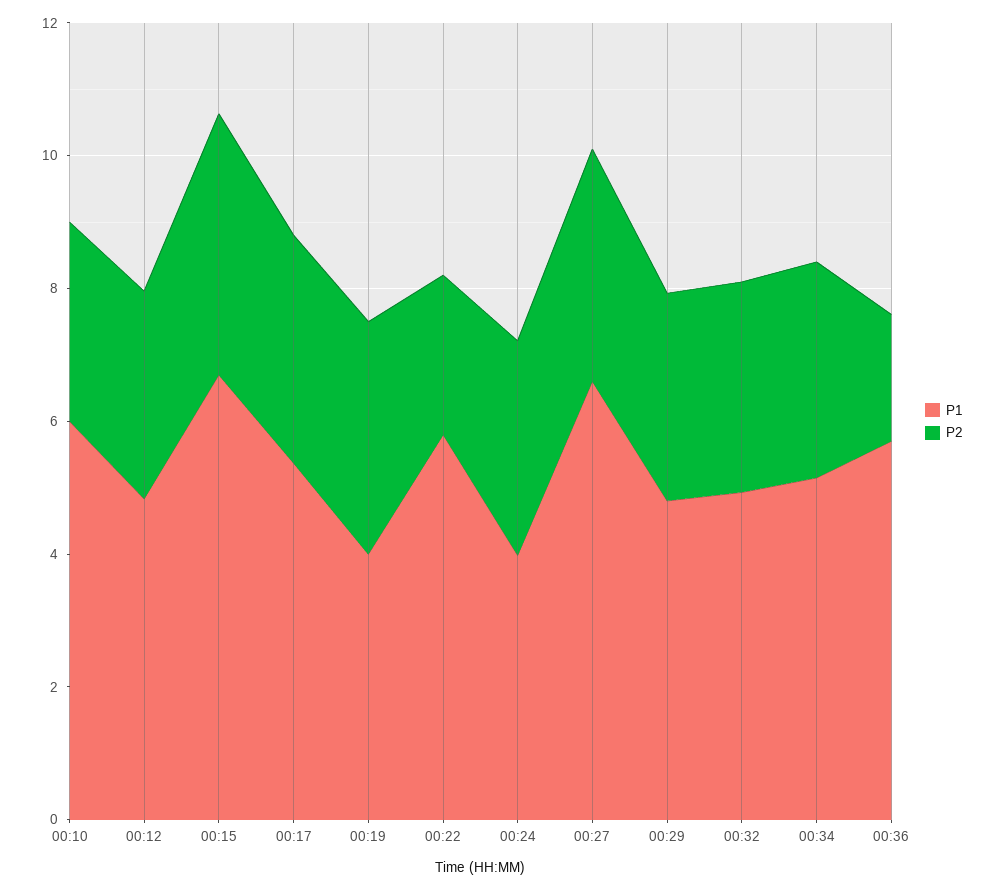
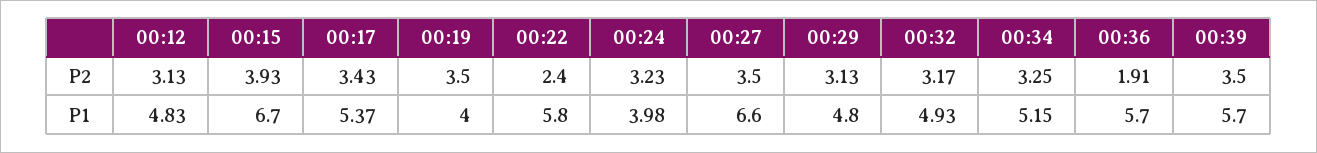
P1, 00:10: 6 -> none
P2, 00:10: 3 -> none
P2, 00:39: none -> 3.5
P1, 00:39: none -> 5.7

